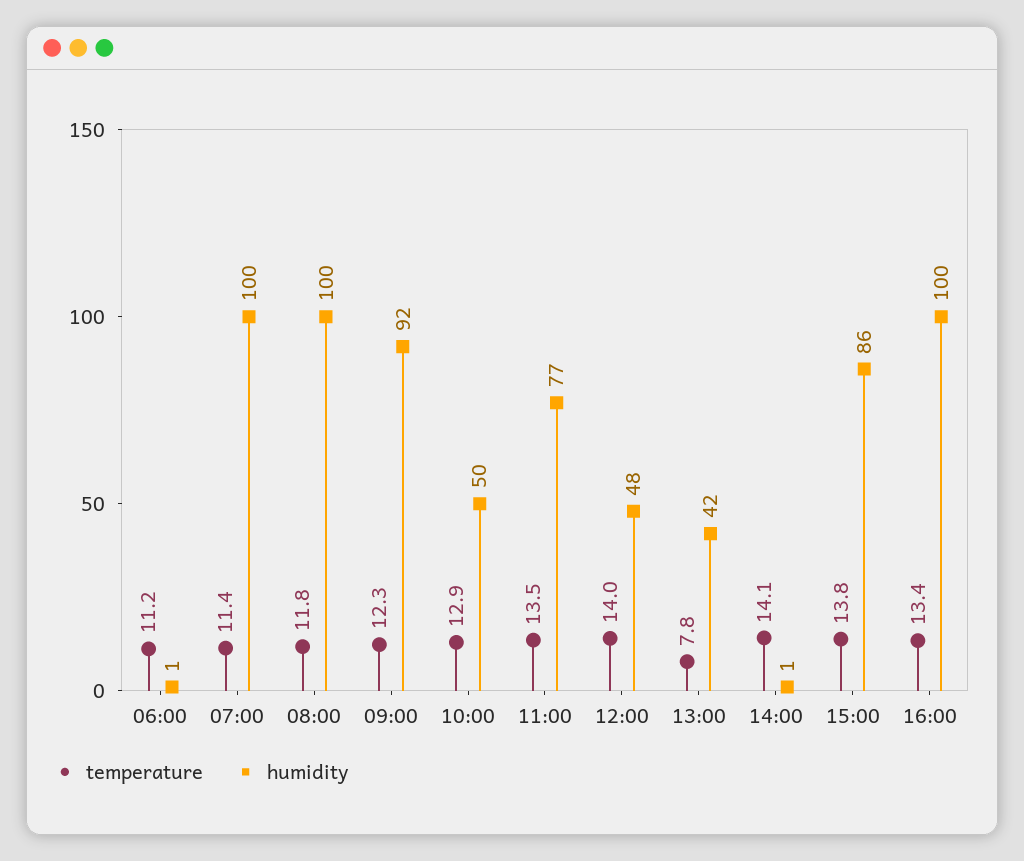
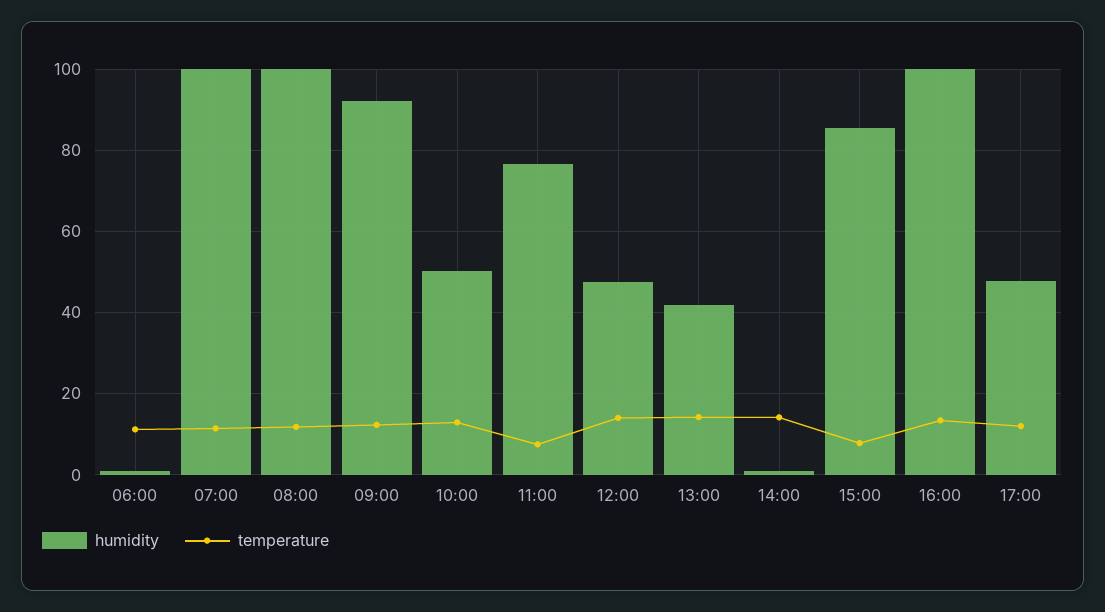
temperature, 11:00: 13.5 -> 8
temperature, 13:00: 7.8 -> 14
temperature, 15:00: 13.8 -> 8
humidity, 17:00: none -> 48
temperature, 17:00: none -> 12

